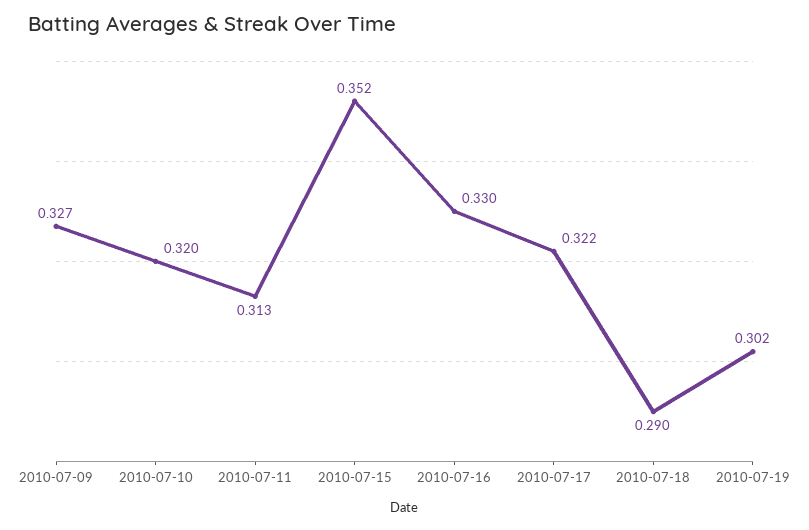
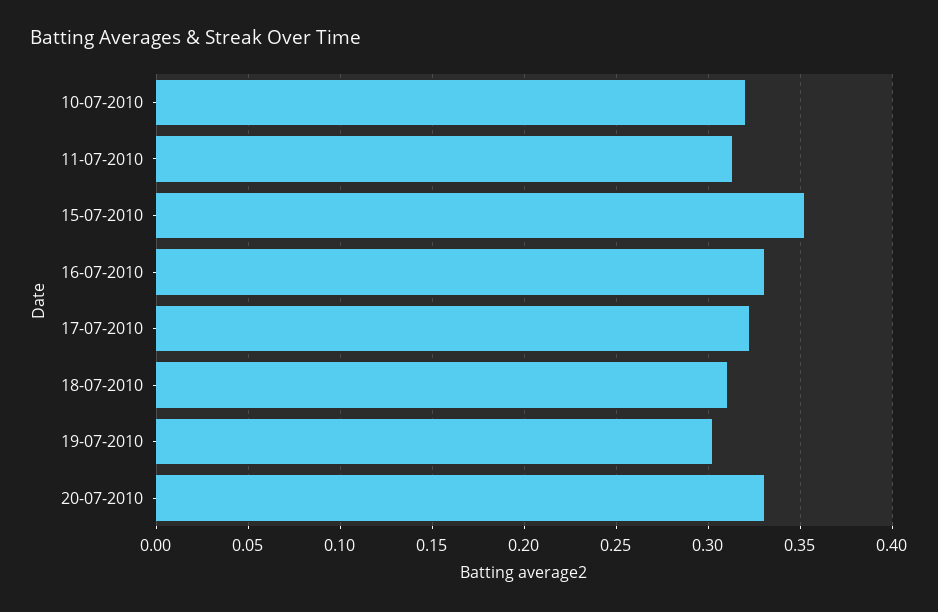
2010-07-09: 0.327 -> none
2010-07-18: 0.29 -> 0.31
20-07-2010: none -> 0.33

